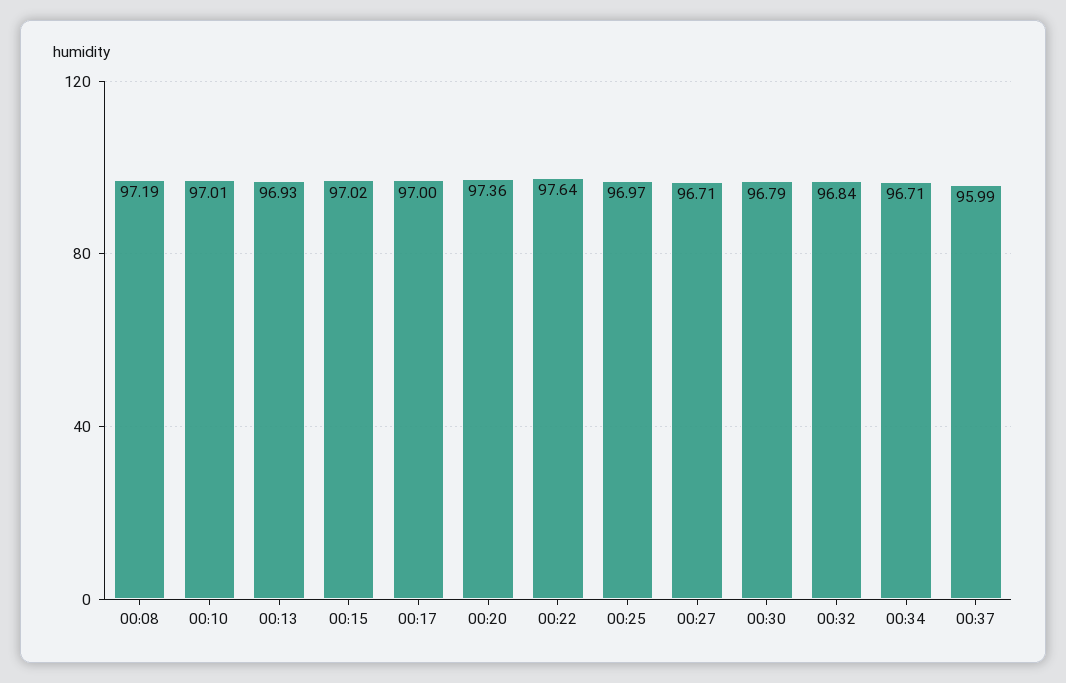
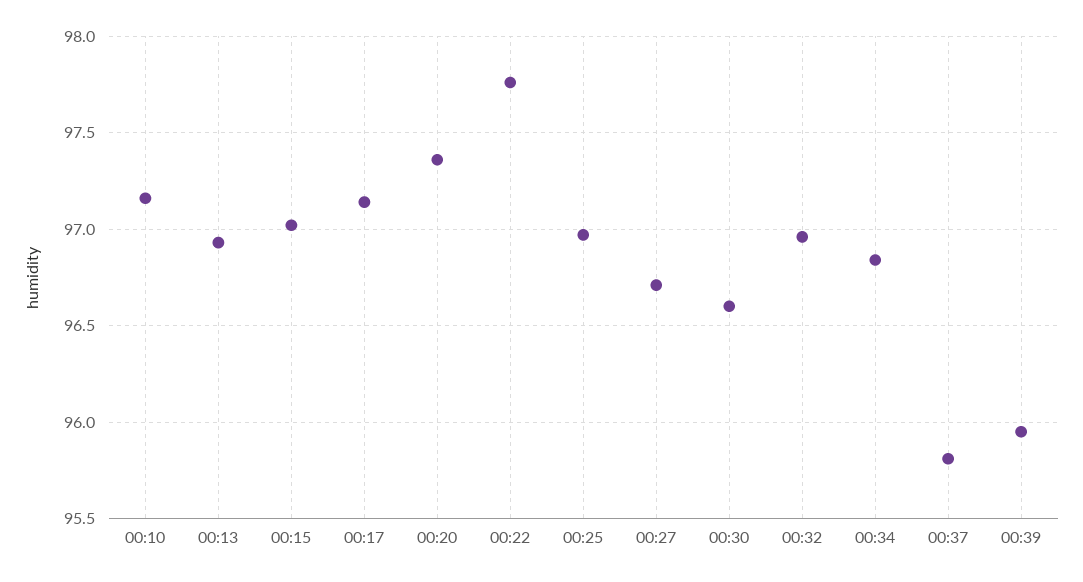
00:08: 97.19 -> none
00:10: 97.01 -> 97.15
00:17: 97 -> 97.15
00:22: 97.64 -> 97.75
00:30: 96.79 -> 96.6
00:32: 96.84 -> 96.95
00:34: 96.71 -> 96.85
00:37: 95.99 -> 95.8
00:39: none -> 95.95

